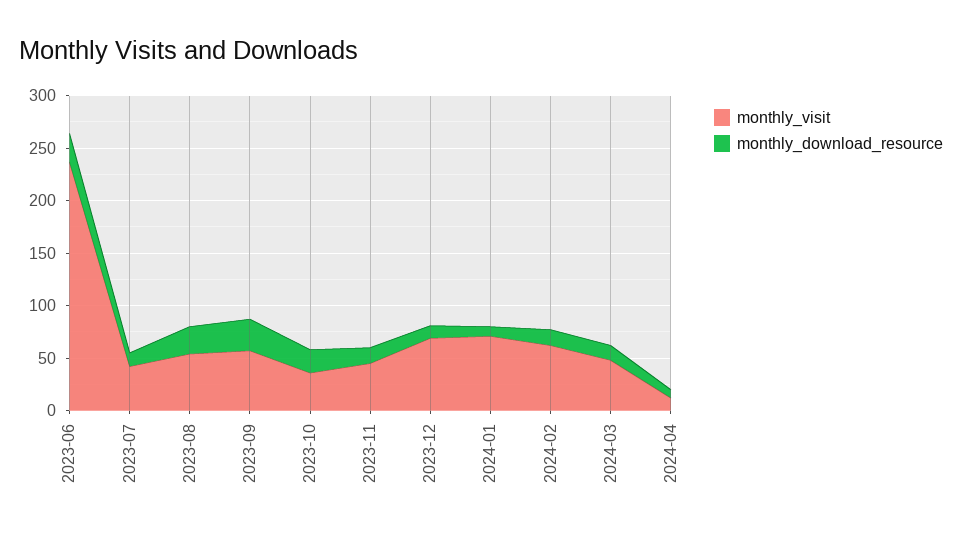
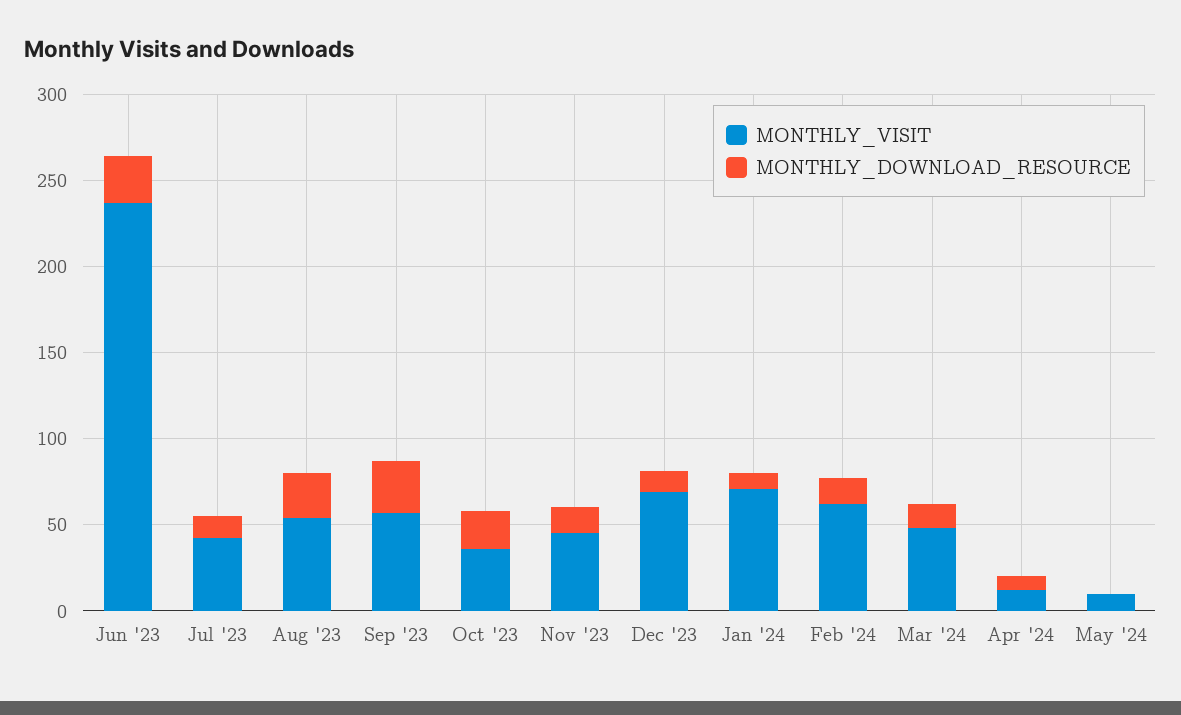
monthly_visit, May '24: none -> 10
monthly_download_resource, May '24: none -> 0

